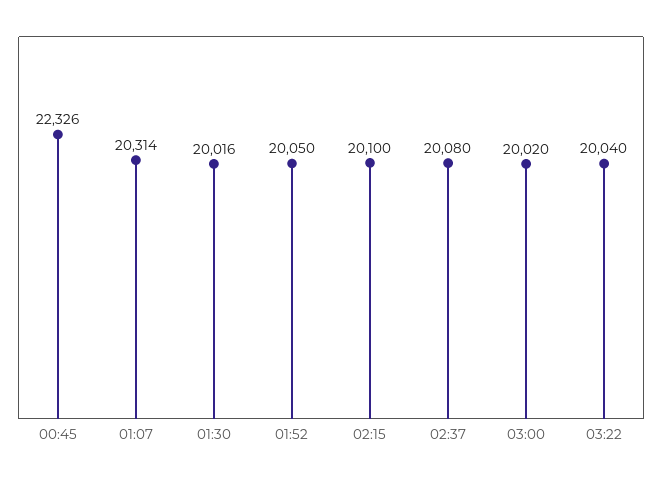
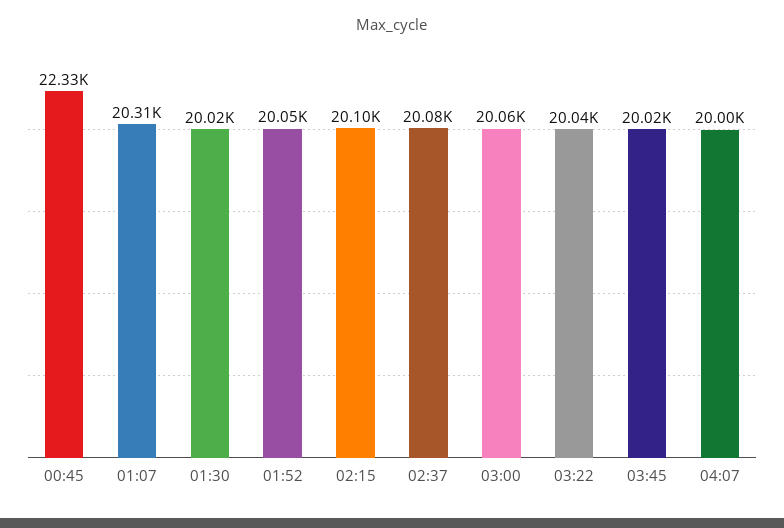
03:00: 20020 -> 20060
03:45: none -> 20020
04:07: none -> 20000

